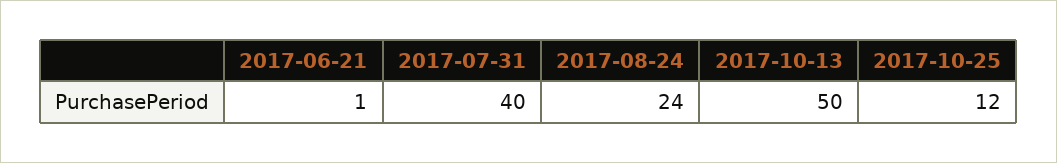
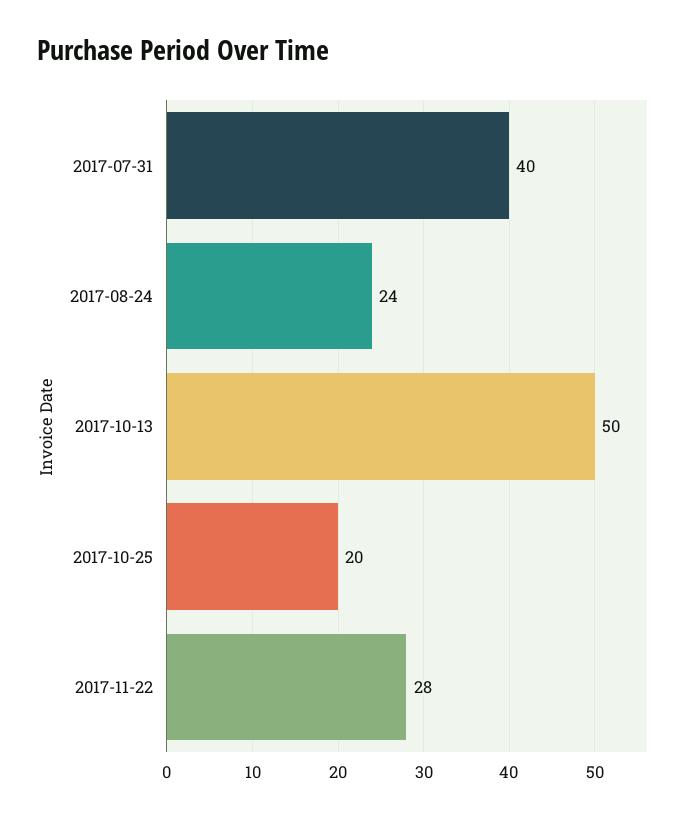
2017-06-21: 1 -> none
2017-10-25: 12 -> 20
2017-11-22: none -> 28

